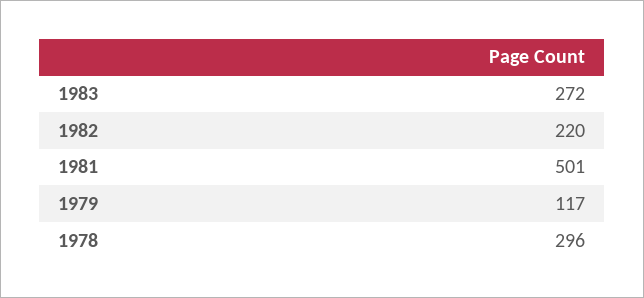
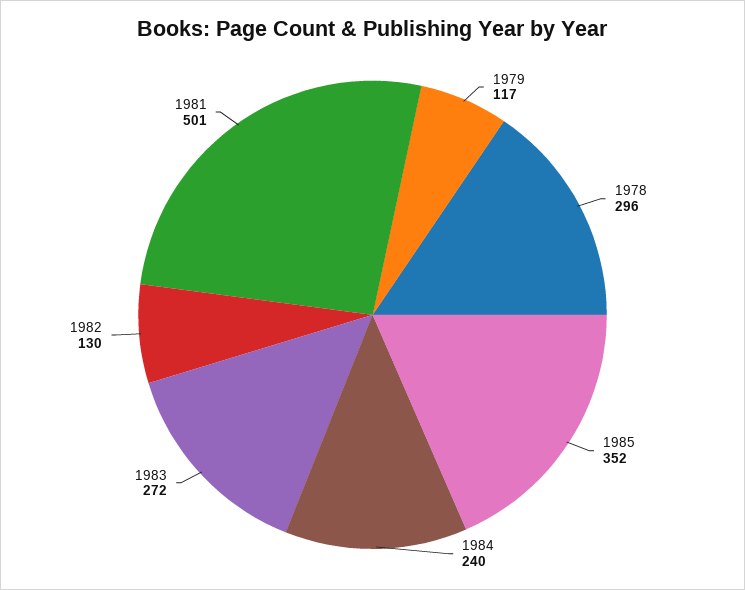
1982: 220 -> 130
1985: none -> 352
1984: none -> 240

